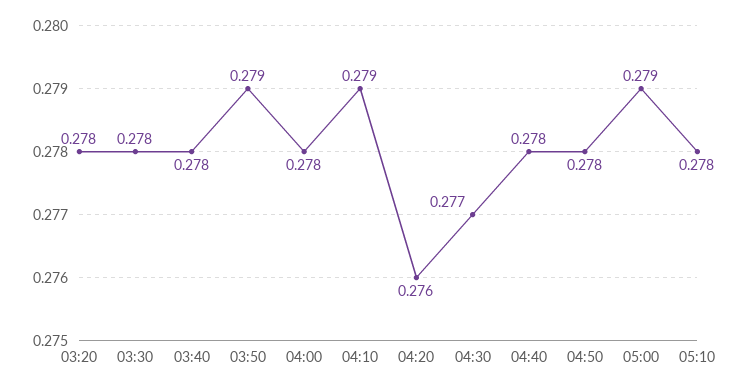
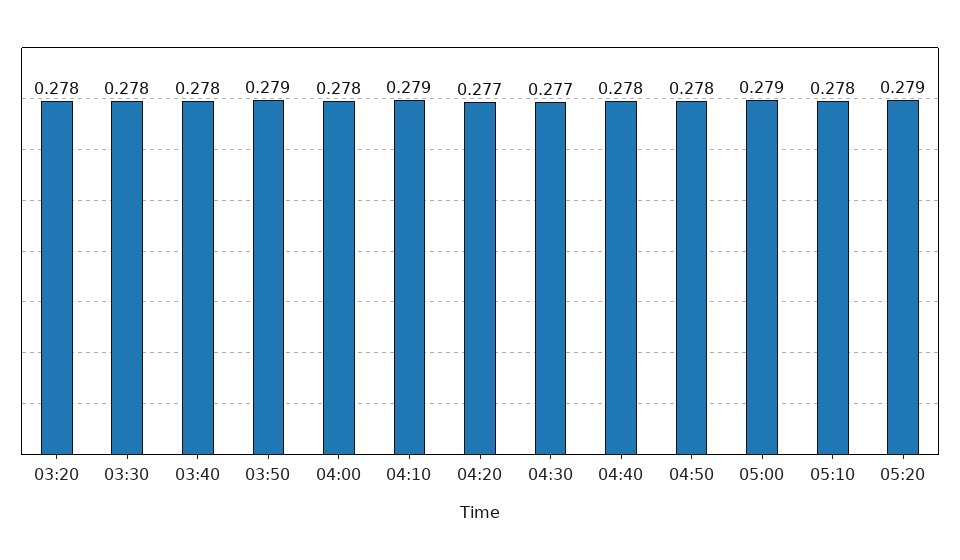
04:20: 0.276 -> 0.277
05:20: none -> 0.279

